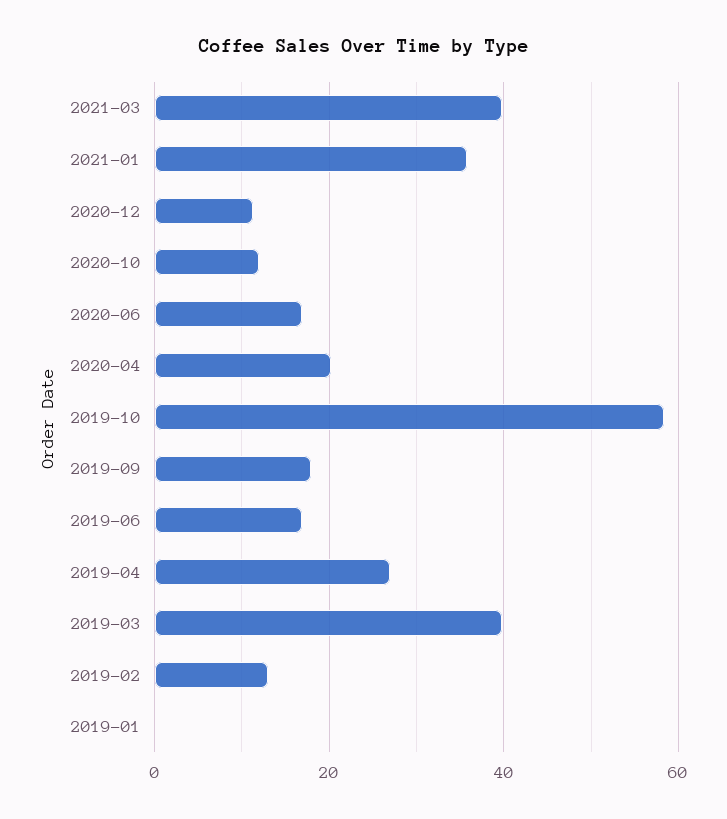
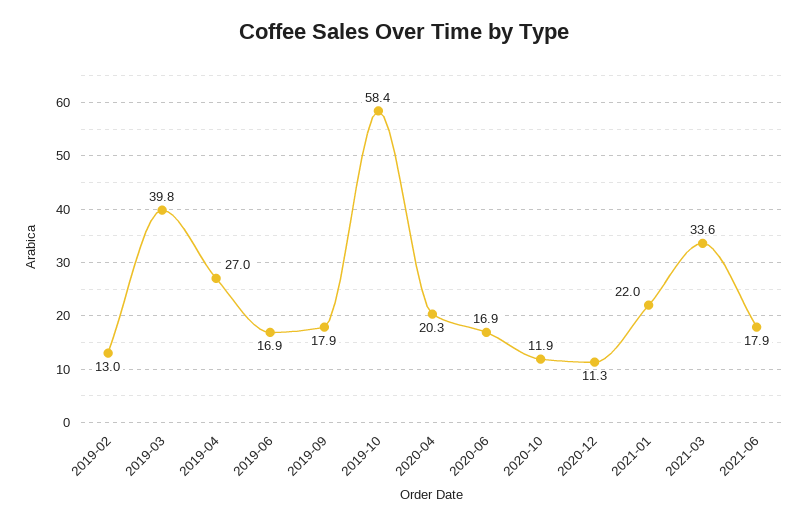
2021-03: 40 -> 33.6
2021-01: 36 -> 22
2019-01: 0 -> none
2021-06: none -> 17.9

